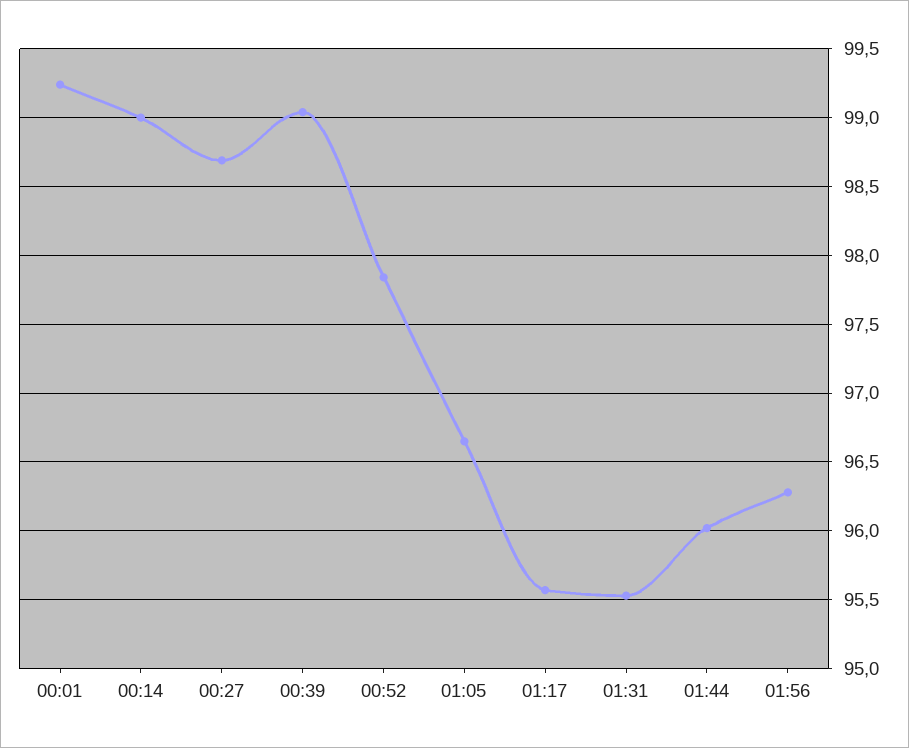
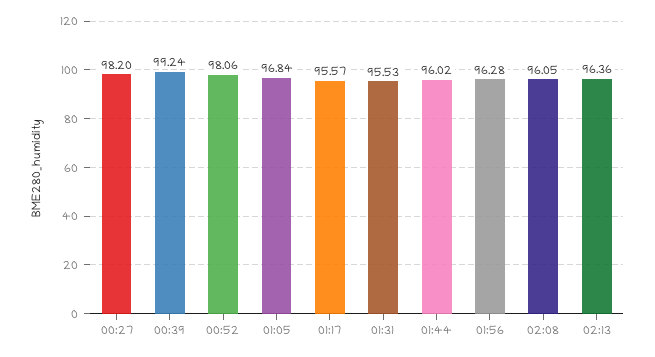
00:01: 99.25 -> none
00:14: 99 -> none
00:27: 98.7 -> 98.2
00:39: 99.05 -> 99.24
00:52: 97.85 -> 98.06
01:05: 96.65 -> 96.84
02:08: none -> 96.05
02:13: none -> 96.36

